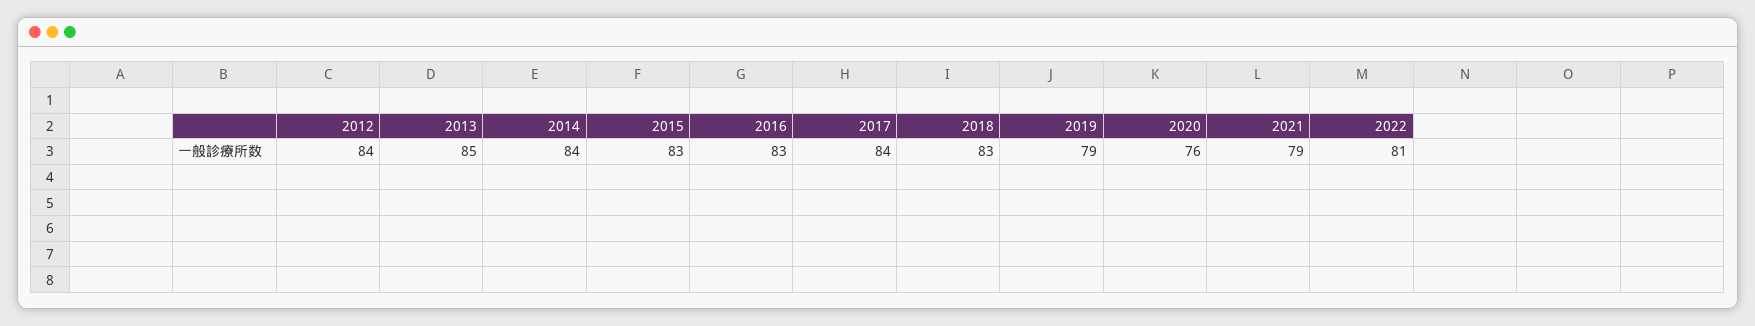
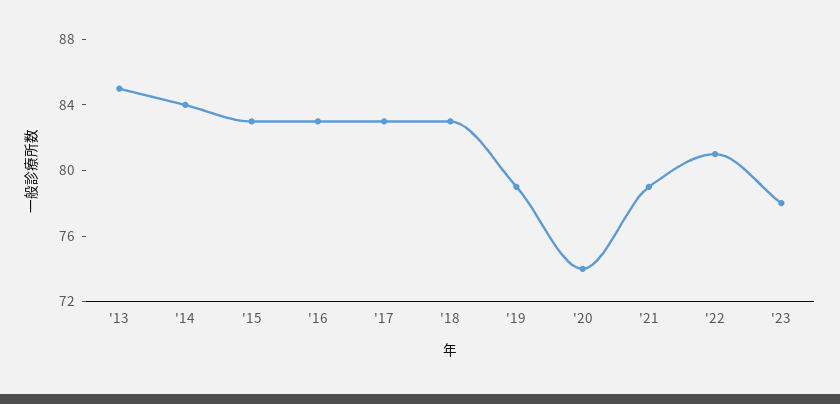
2012: 84 -> none
2017: 84 -> 83
2020: 76 -> 74
'23: none -> 78

